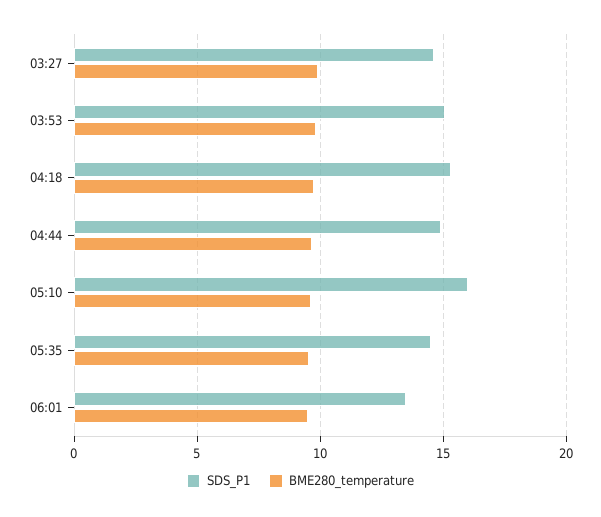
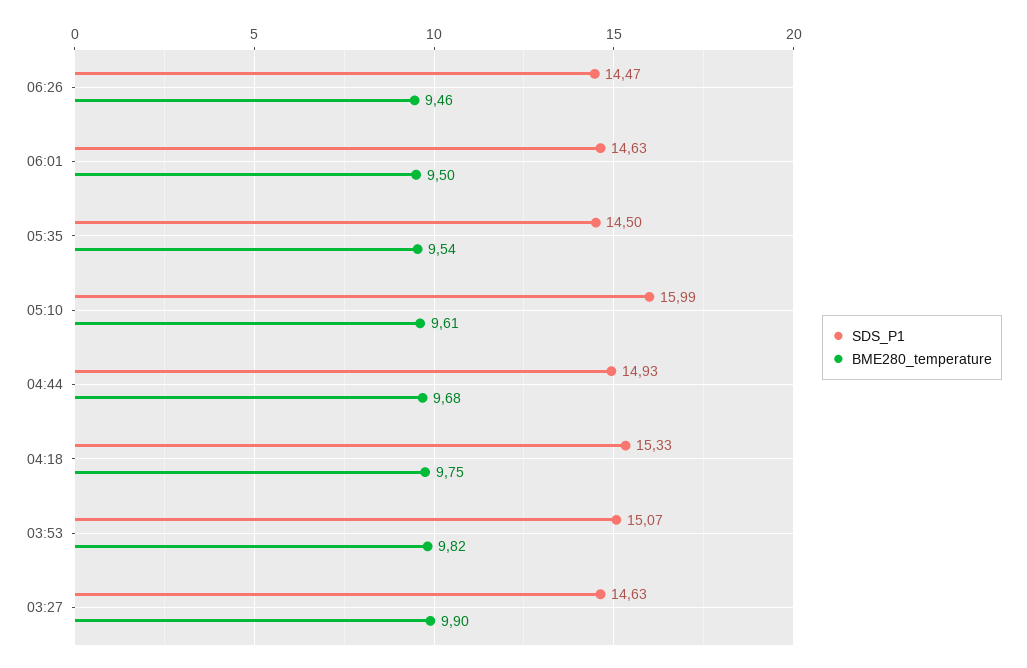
SDS_P1, 06:01: 13.5 -> 14.63
SDS_P1, 06:26: none -> 14.47
BME280_temperature, 06:26: none -> 9.46

